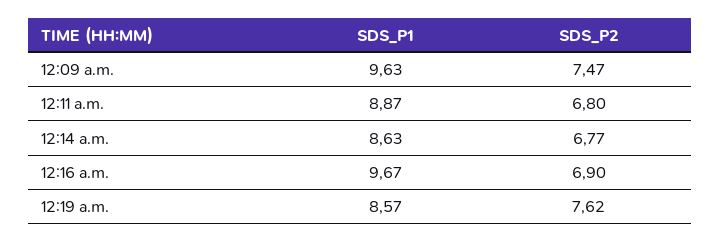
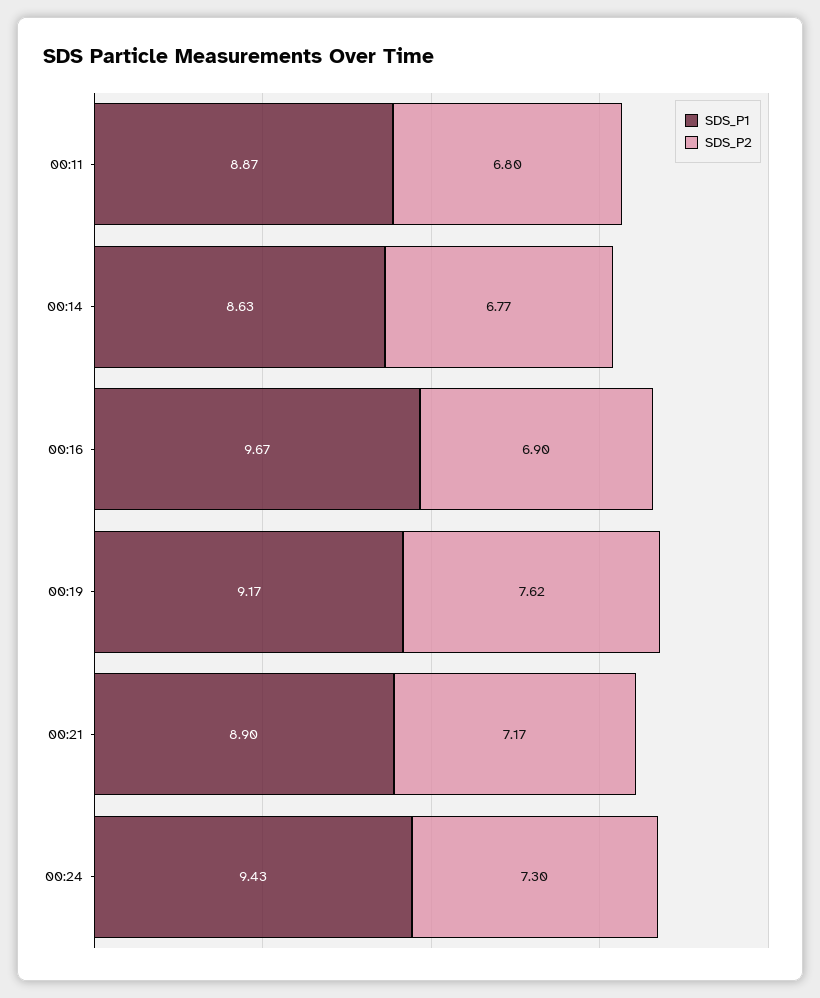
SDS_P1, 12:09 a.m.: 9.63 -> none
SDS_P2, 12:09 a.m.: 7.47 -> none
SDS_P1, 12:19 a.m.: 8.57 -> 9.17
SDS_P1, 00:21: none -> 8.9
SDS_P2, 00:21: none -> 7.17
SDS_P1, 00:24: none -> 9.43
SDS_P2, 00:24: none -> 7.3

